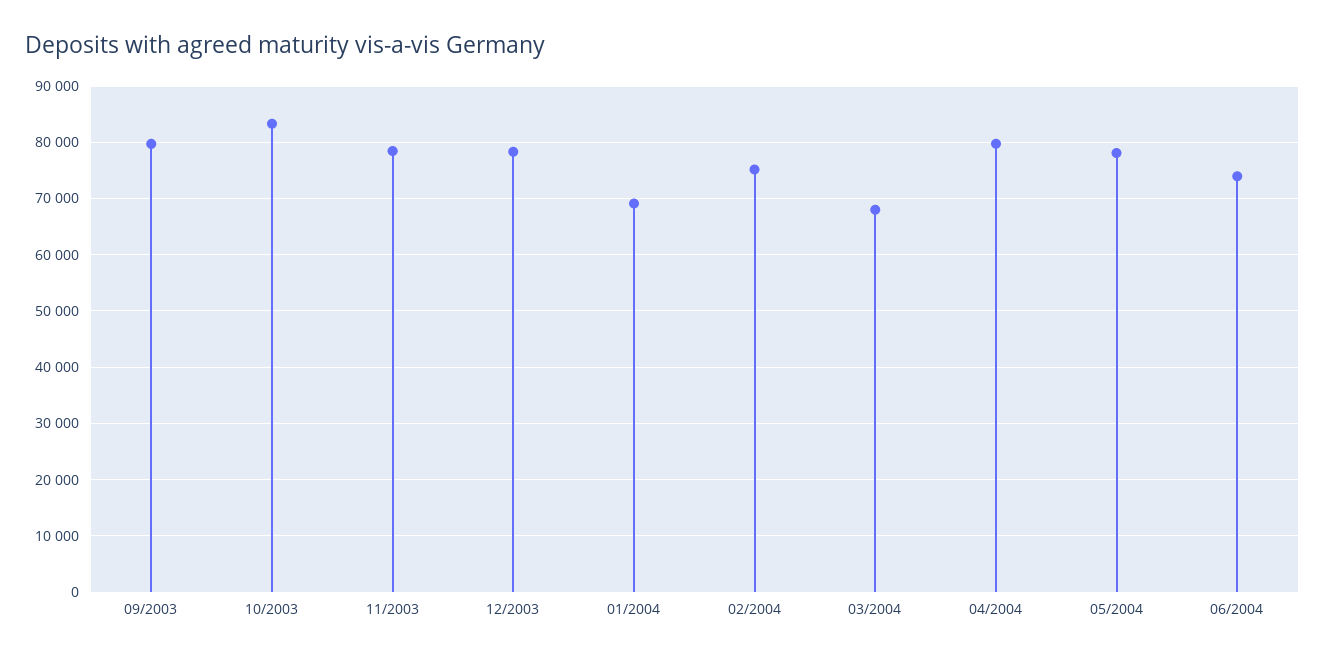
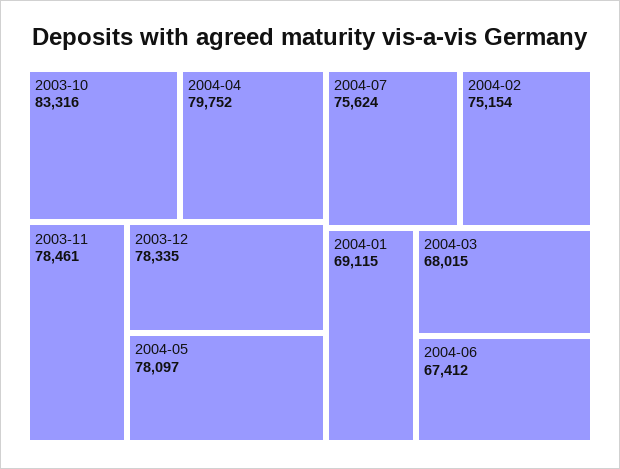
09/2003: 80000 -> none
06/2004: 74000 -> 67412
2004-07: none -> 75624

